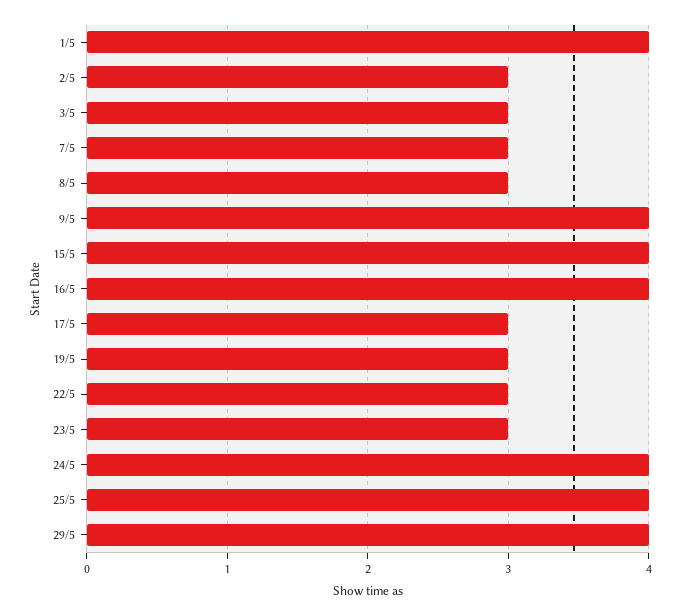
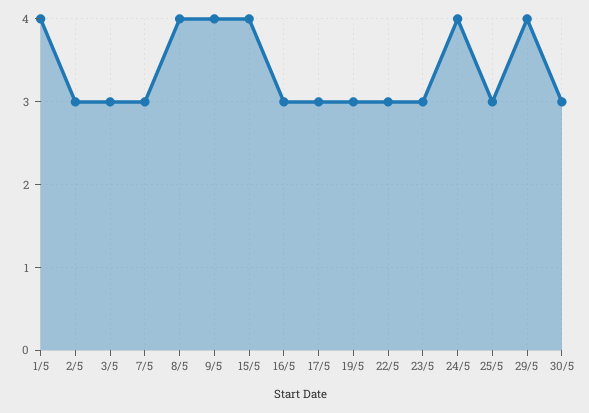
8/5: 3 -> 4
16/5: 4 -> 3
25/5: 4 -> 3
30/5: none -> 3

